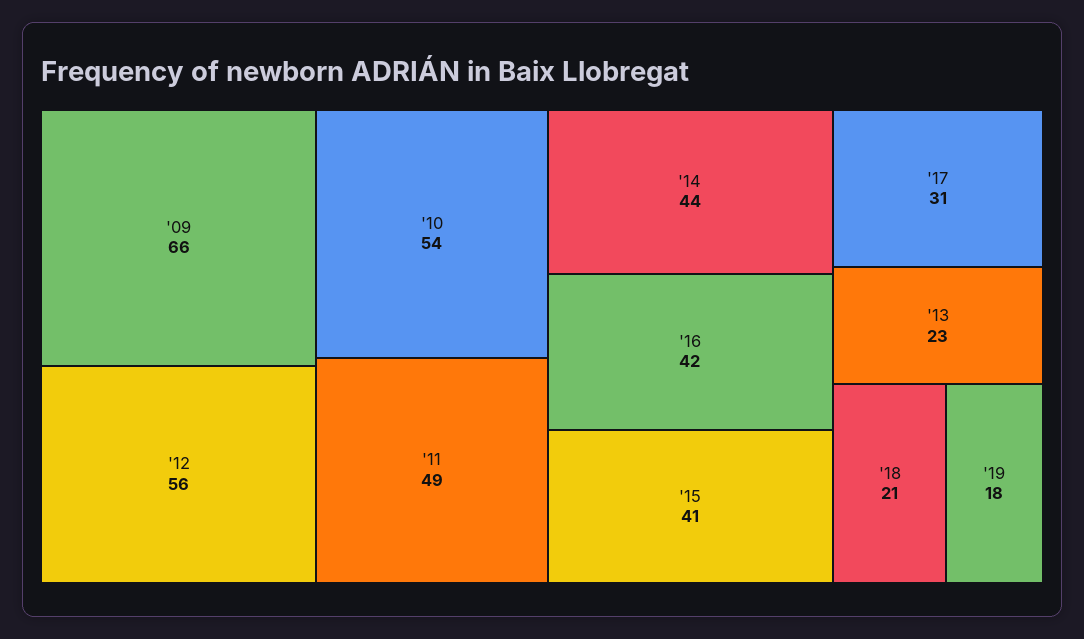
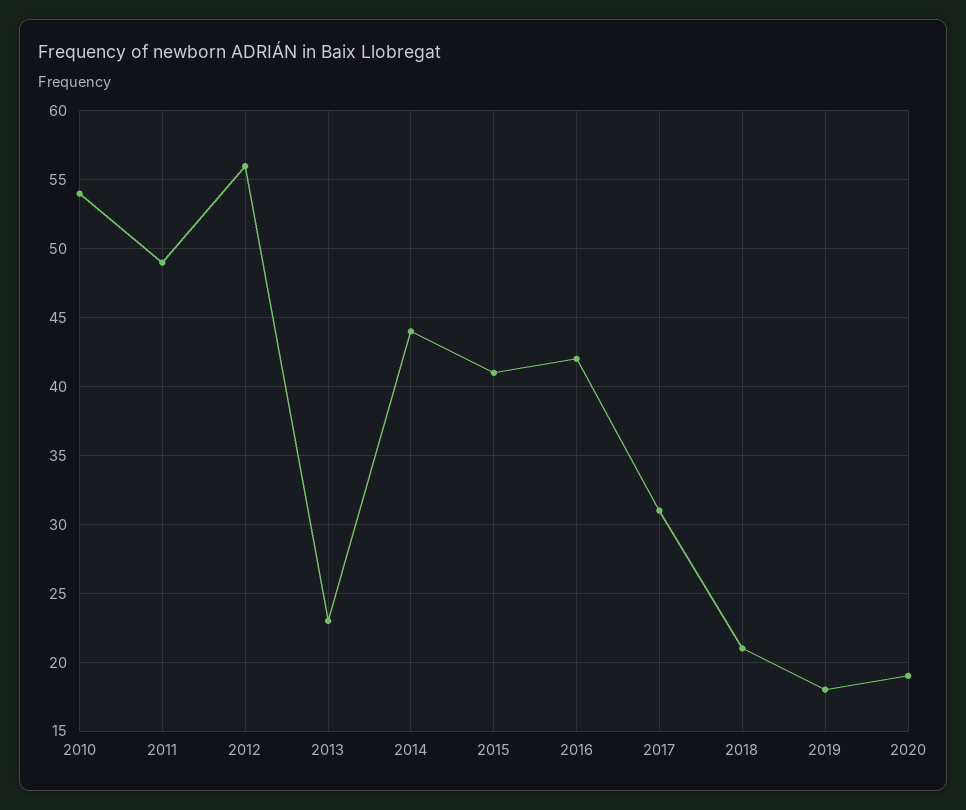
'09: 66 -> none
2020: none -> 19

